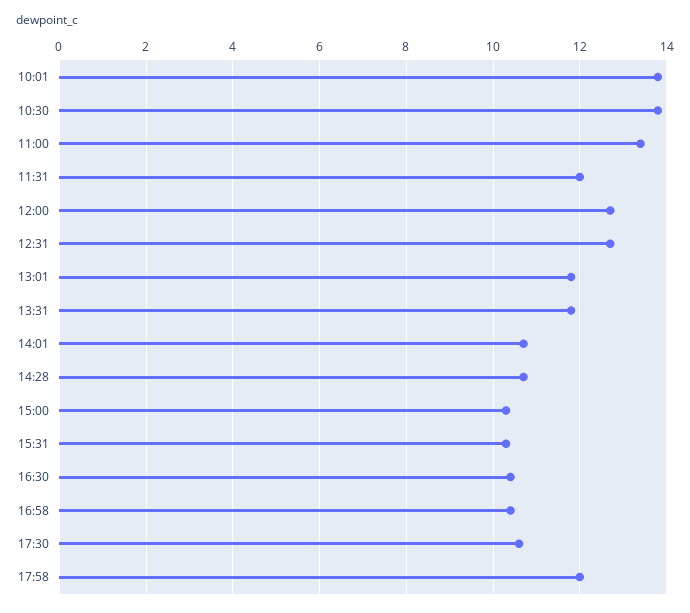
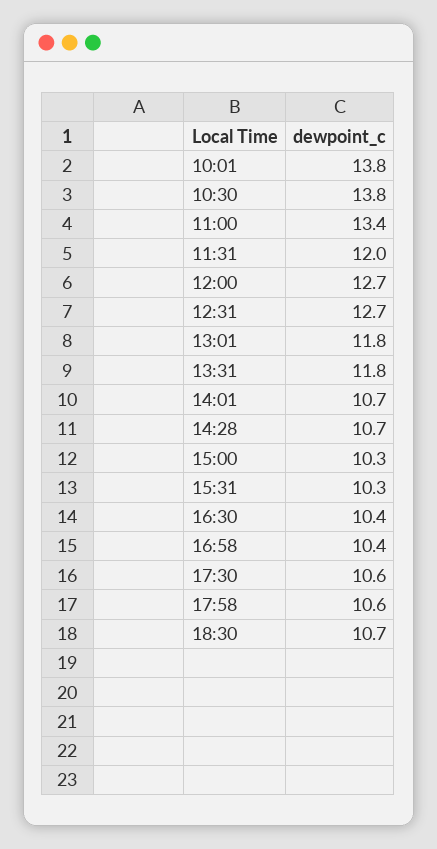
17:58: 12 -> 10.6
18:30: none -> 10.7

